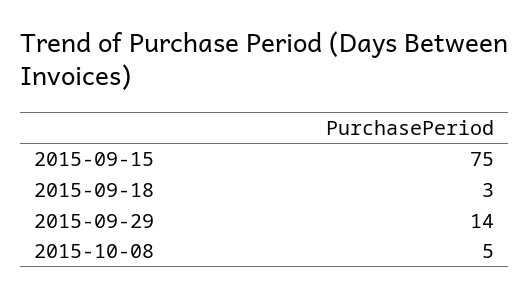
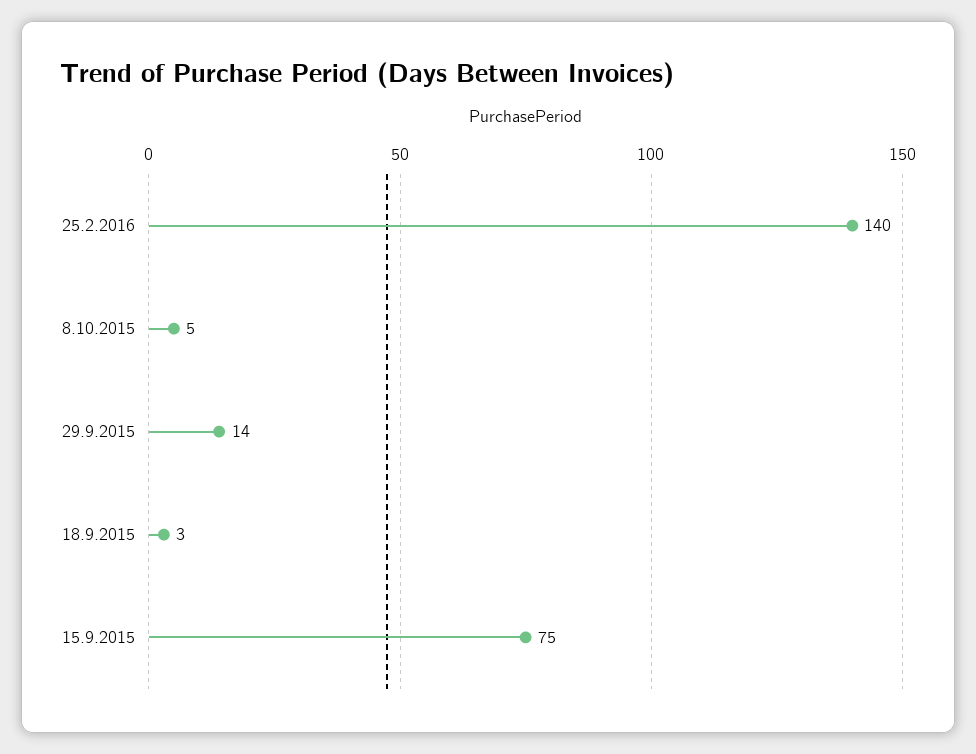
25.2.2016: none -> 140

